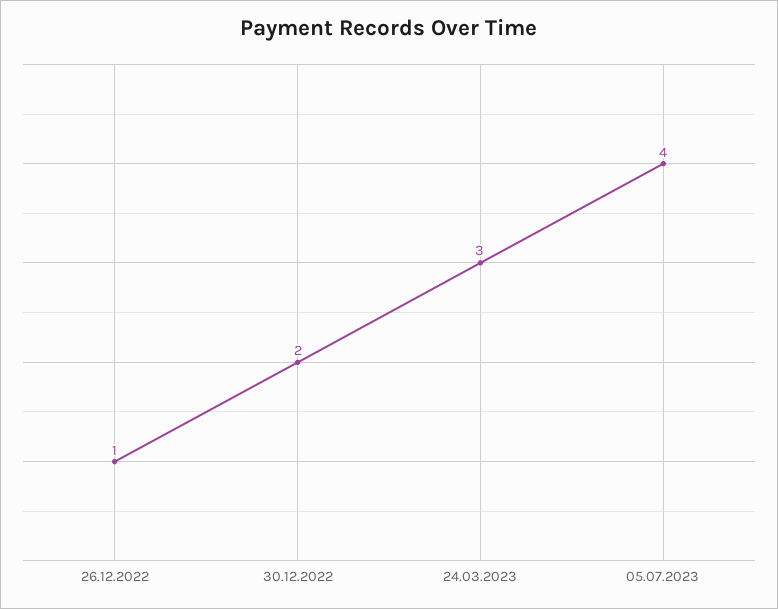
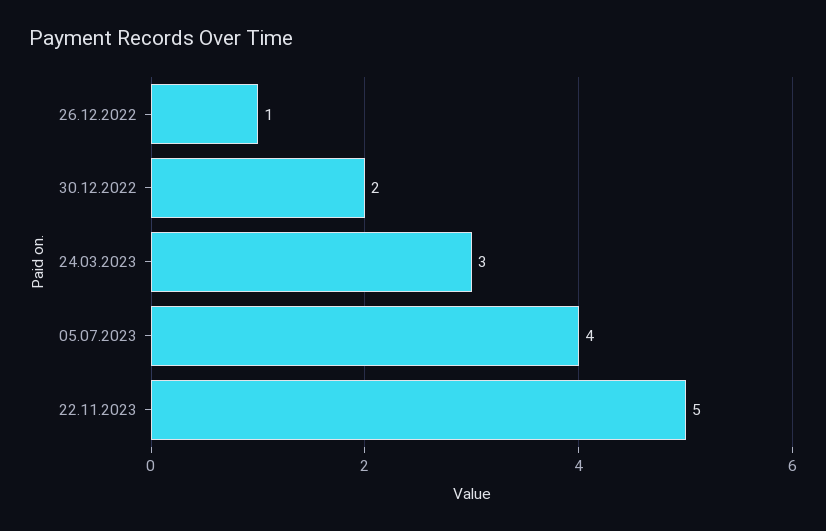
22.11.2023: none -> 5

